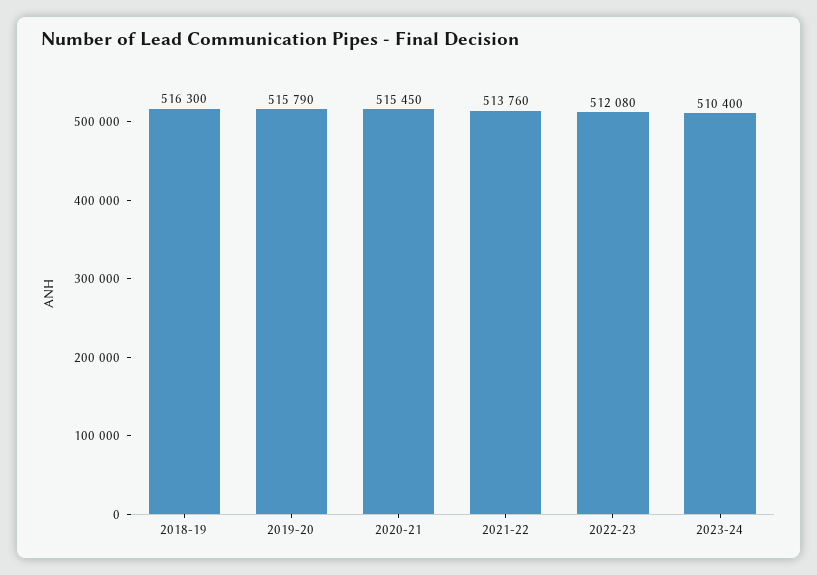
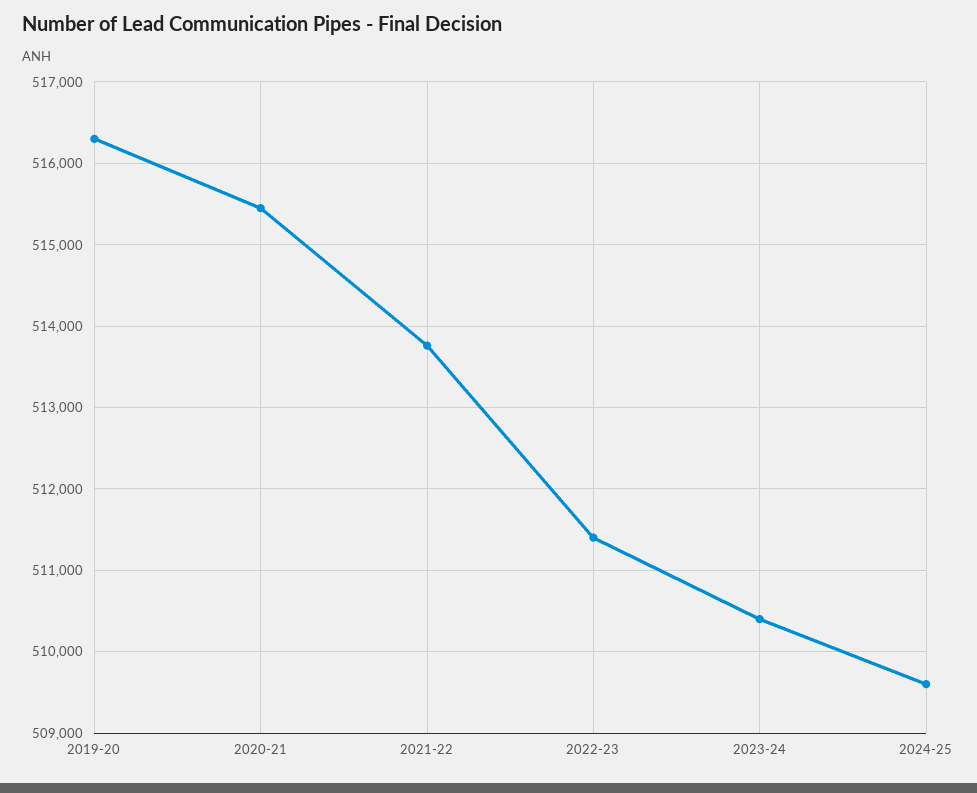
2018-19: 516300 -> none
2019-20: 515790 -> 516300
2022-23: 512080 -> 511400
2024-25: none -> 509600

